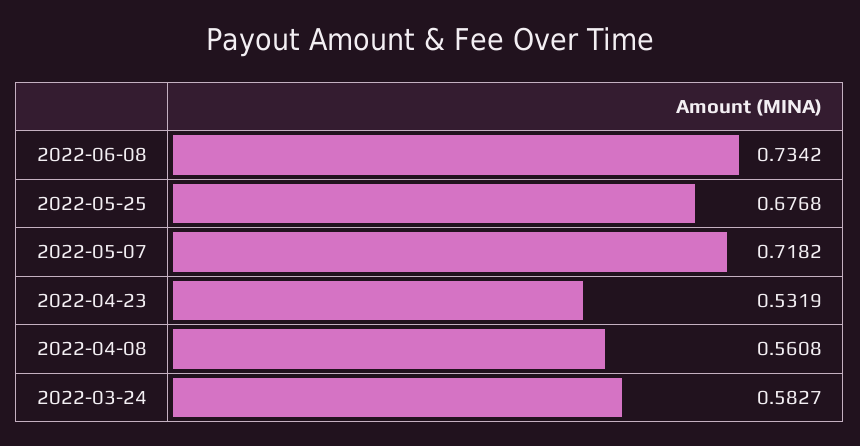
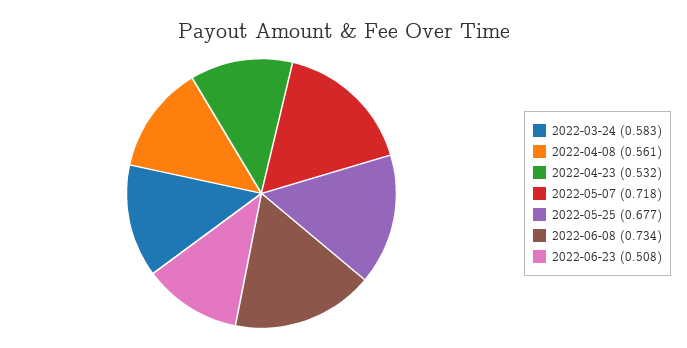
2022-06-23: none -> 0.508

